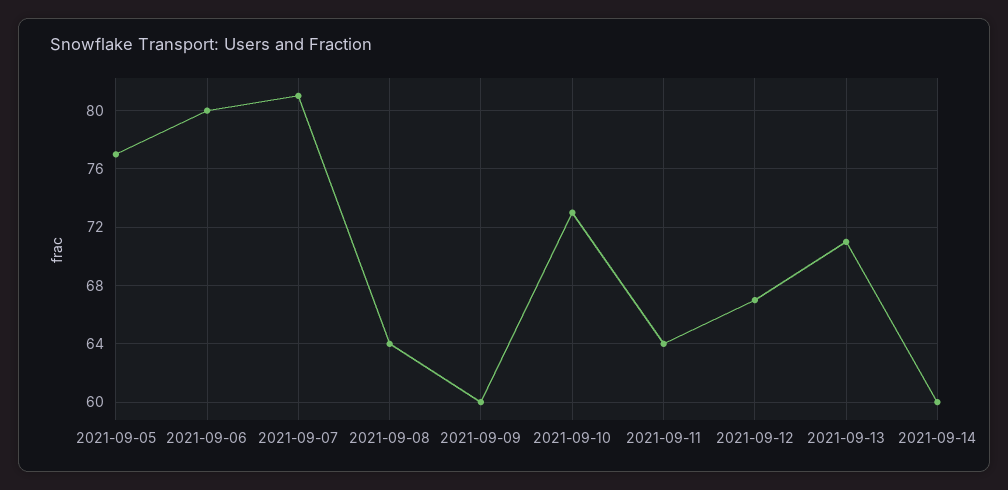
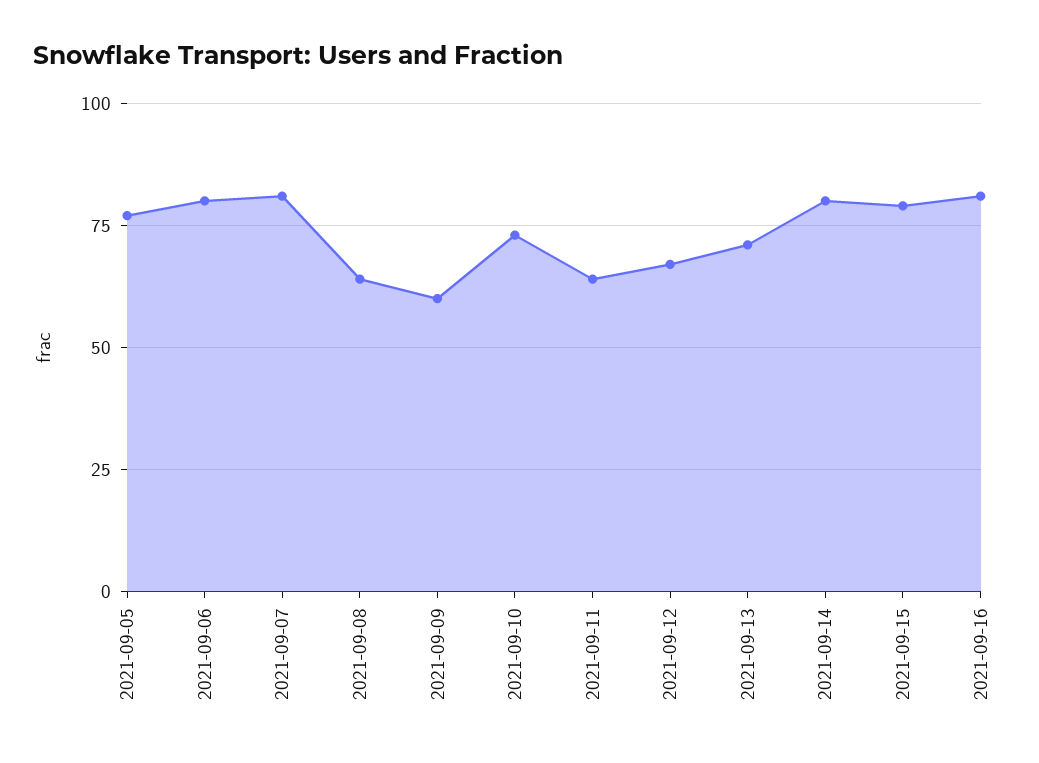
2021-09-14: 60 -> 80
2021-09-15: none -> 80
2021-09-16: none -> 80

